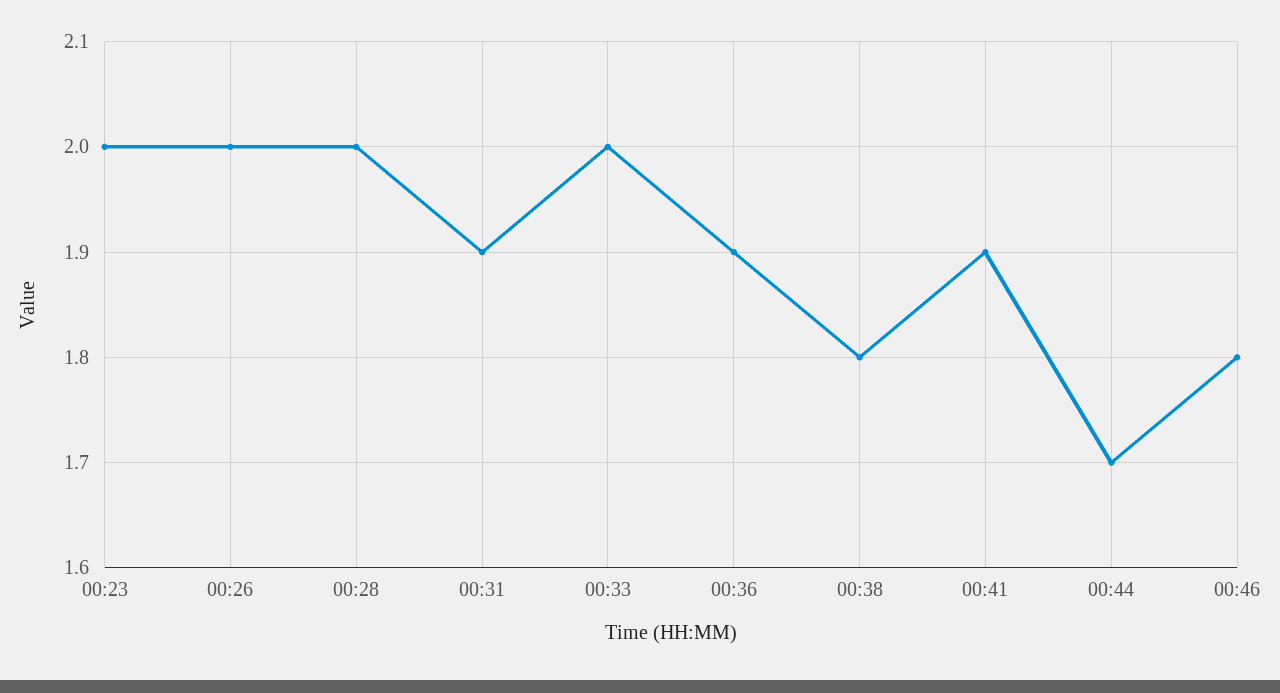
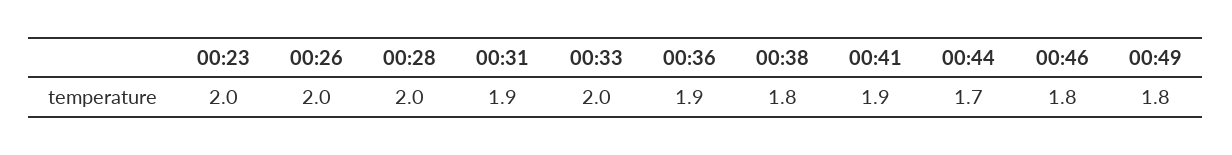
00:49: none -> 1.8

